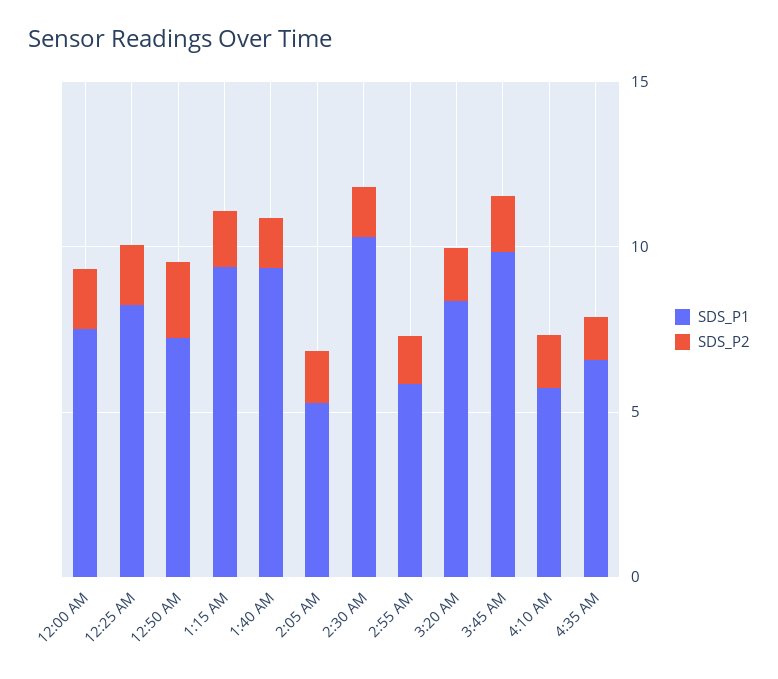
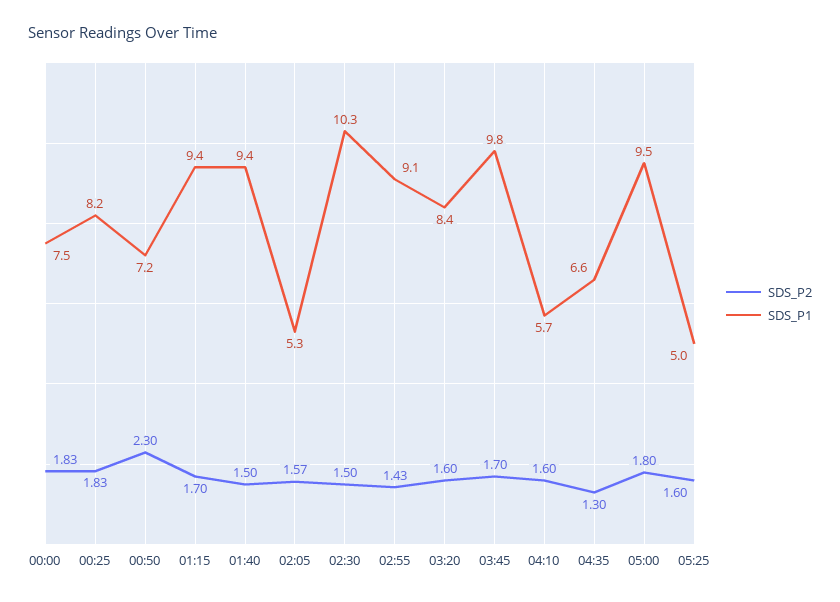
SDS_P1, 2:55 AM: 6 -> 9.1
SDS_P2, 05:00: none -> 1.8
SDS_P1, 05:00: none -> 9.5
SDS_P2, 05:25: none -> 1.6
SDS_P1, 05:25: none -> 5

